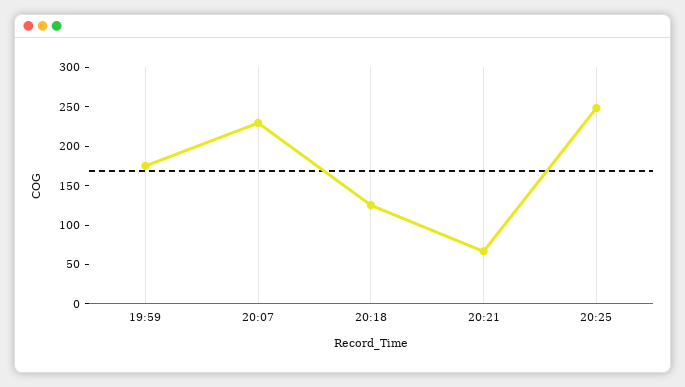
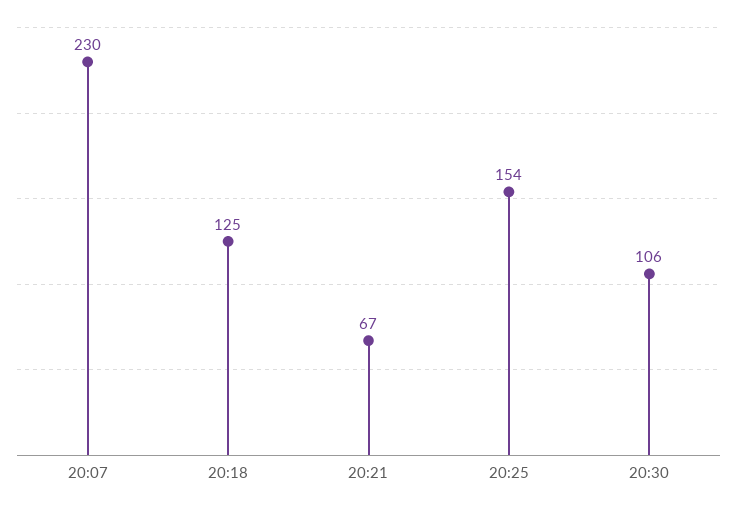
19:59: 175 -> none
20:25: 250 -> 154
20:30: none -> 106

